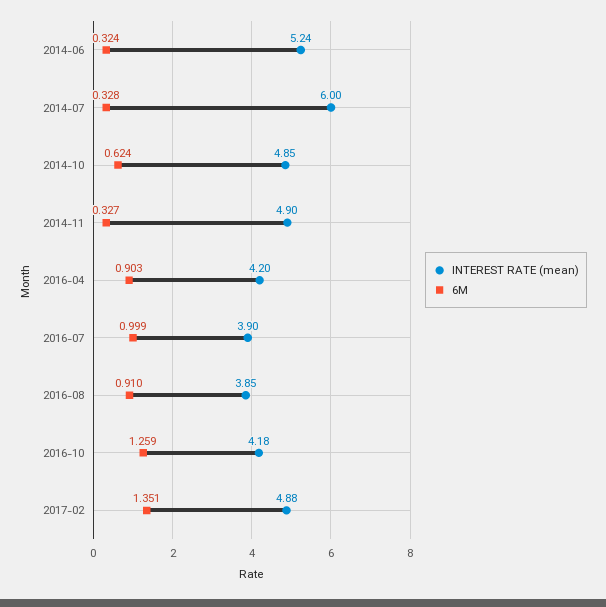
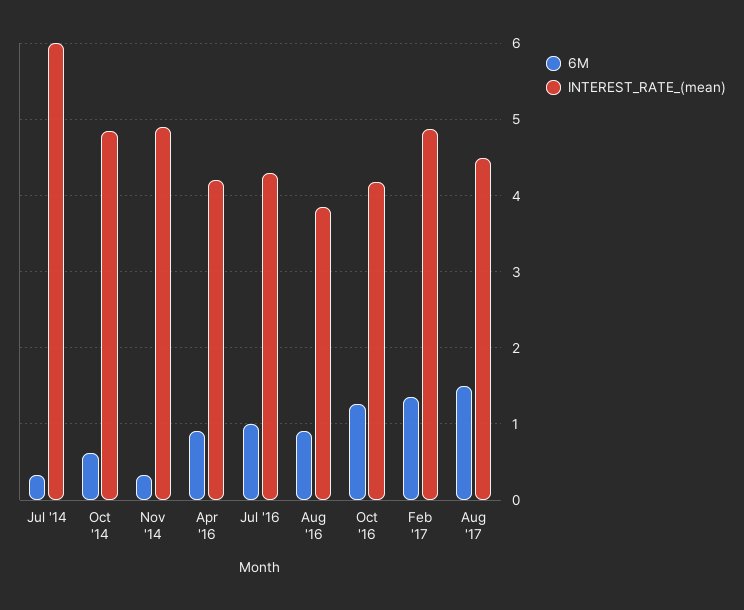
INTEREST RATE (mean), 2014-06: 5.24 -> none
6M, 2014-06: 0.324 -> none
INTEREST RATE (mean), 2016-07: 3.9 -> 4.3
6M, Aug '17: none -> 1.5
INTEREST RATE (mean), Aug '17: none -> 4.5

